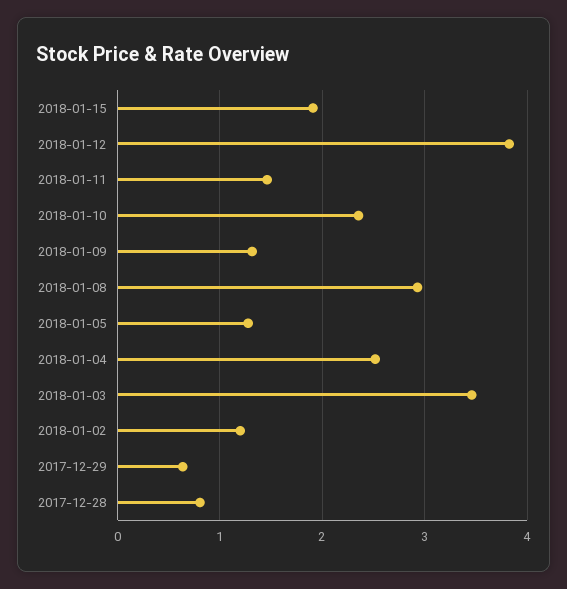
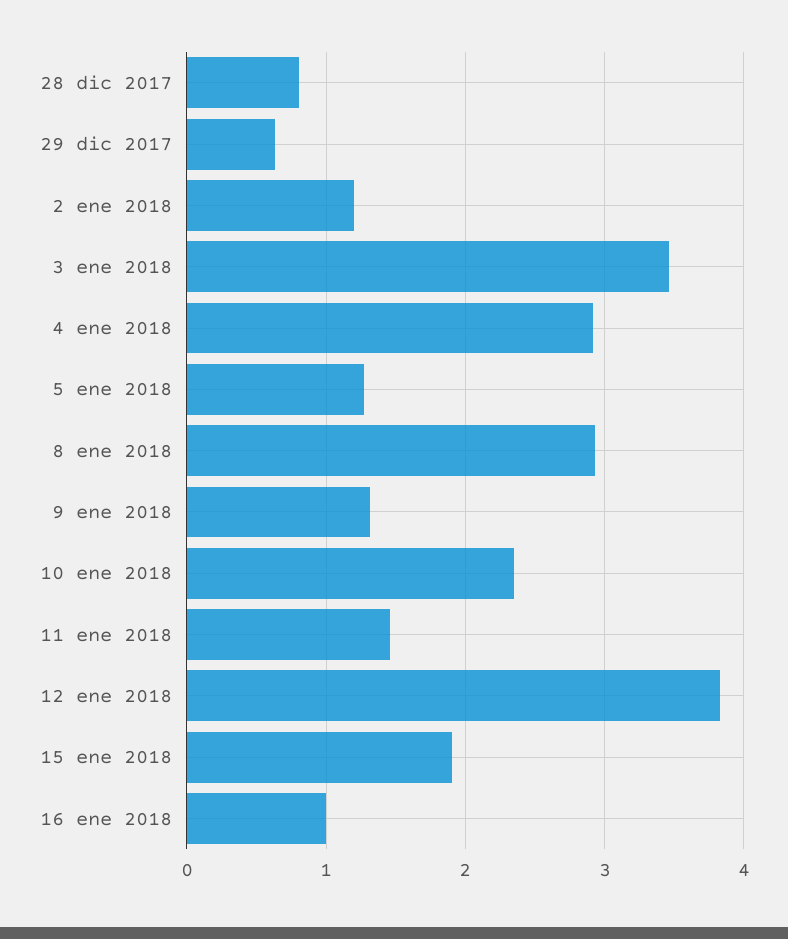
2018-01-04: 2.5 -> 2.9
16 ene 2018: none -> 1

